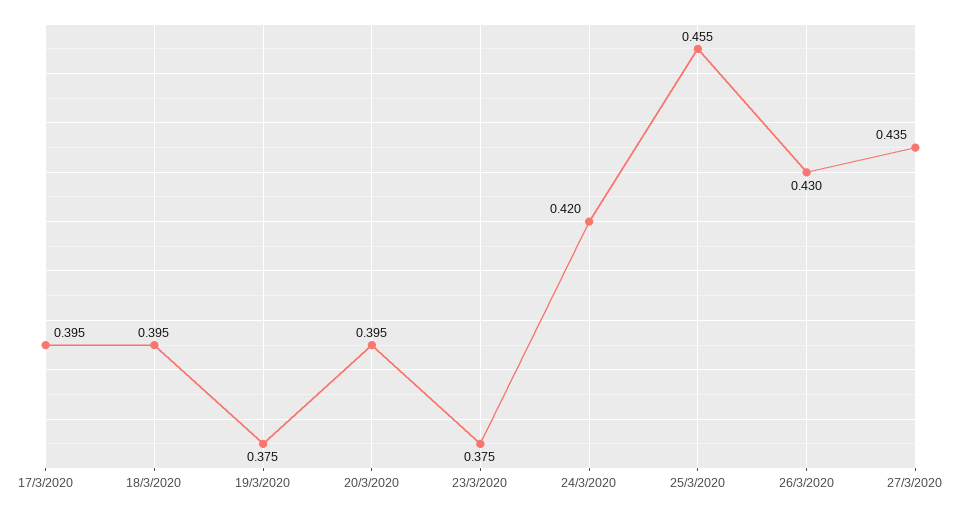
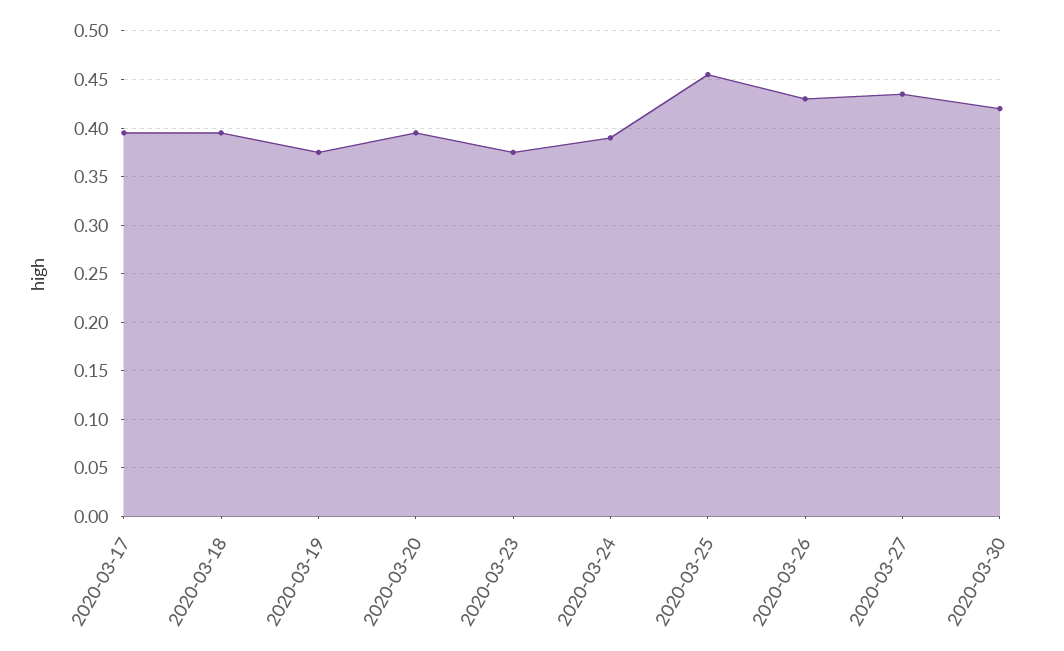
24/3/2020: 0.42 -> 0.39
2020-03-30: none -> 0.42

